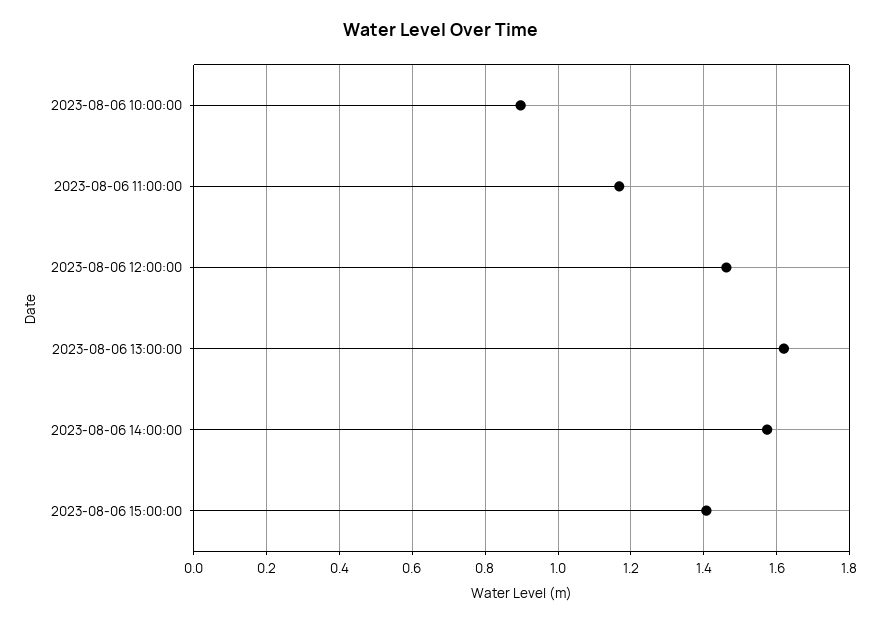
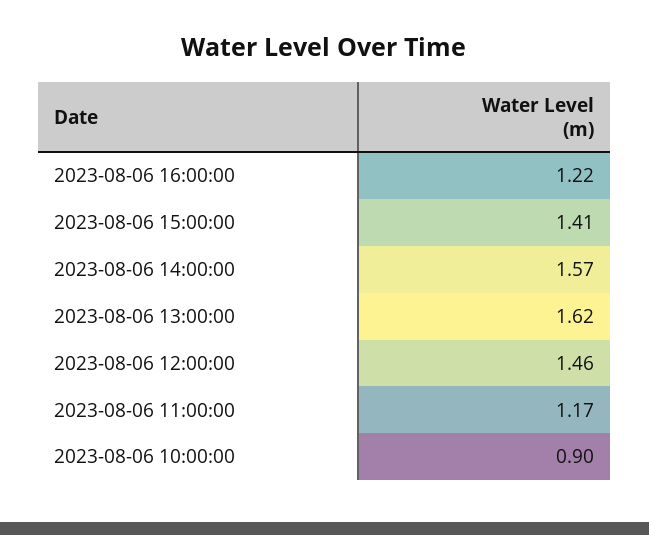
2023-08-06 16:00:00: none -> 1.22

